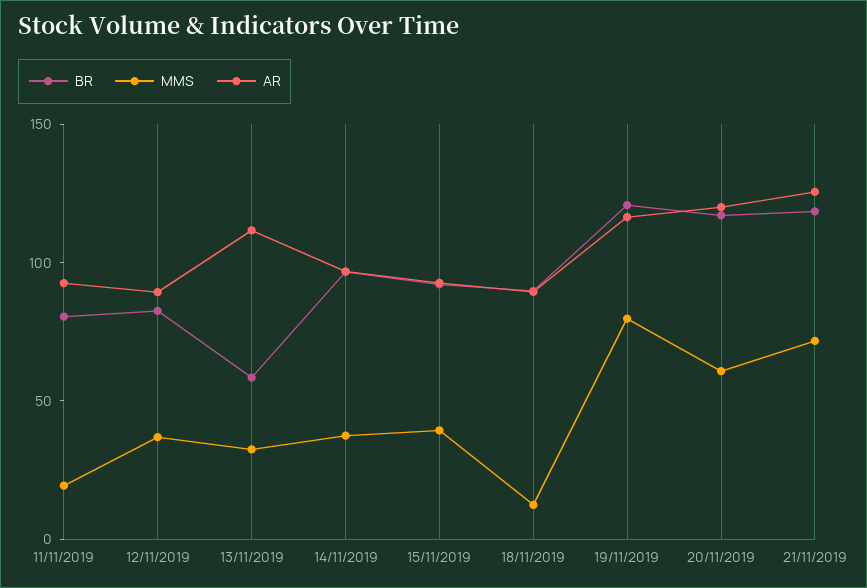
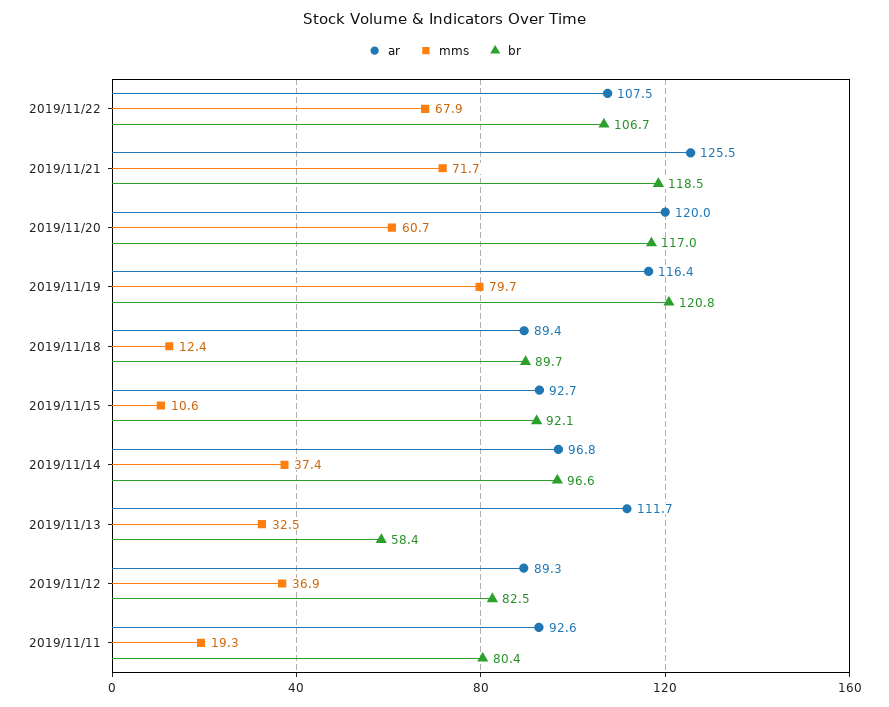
MMS, 15/11/2019: 40 -> 10.6
AR, 2019/11/22: none -> 107.5
MMS, 2019/11/22: none -> 67.9
BR, 2019/11/22: none -> 106.7

